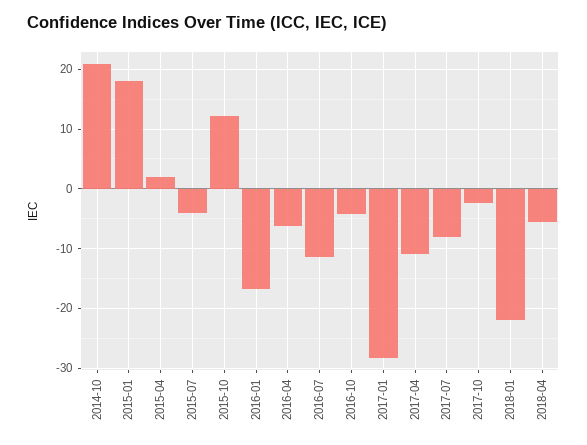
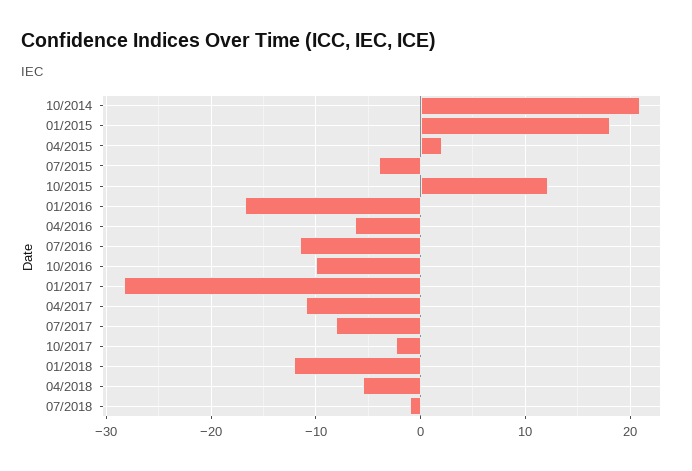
2016-10: -4 -> -10
2018-01: -22 -> -12
07/2018: none -> -1

